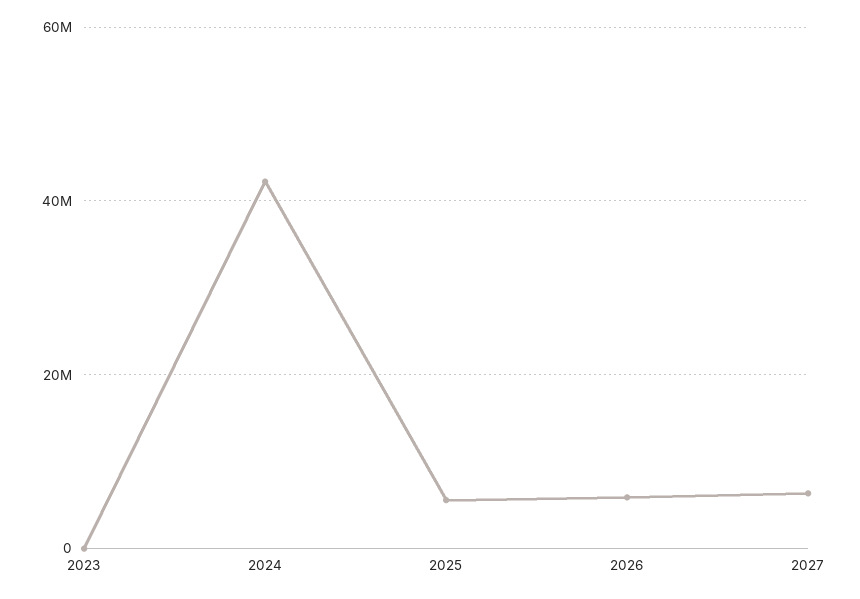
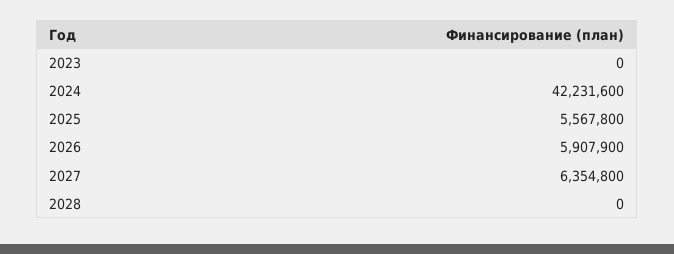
2028: none -> 0

